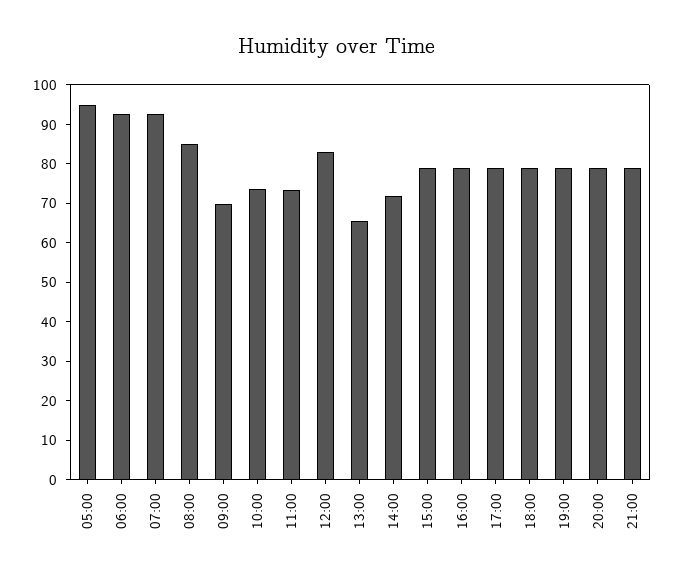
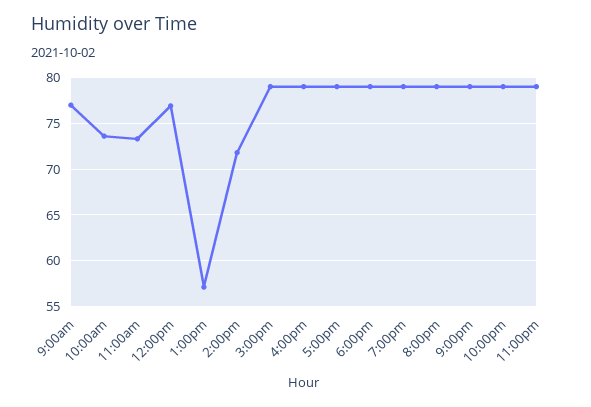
05:00: 95 -> none
06:00: 92.5 -> none
07:00: 92.5 -> none
08:00: 85 -> none
09:00: 70 -> 77
12:00: 82.5 -> 77
13:00: 65 -> 57
10:00pm: none -> 79
11:00pm: none -> 79

